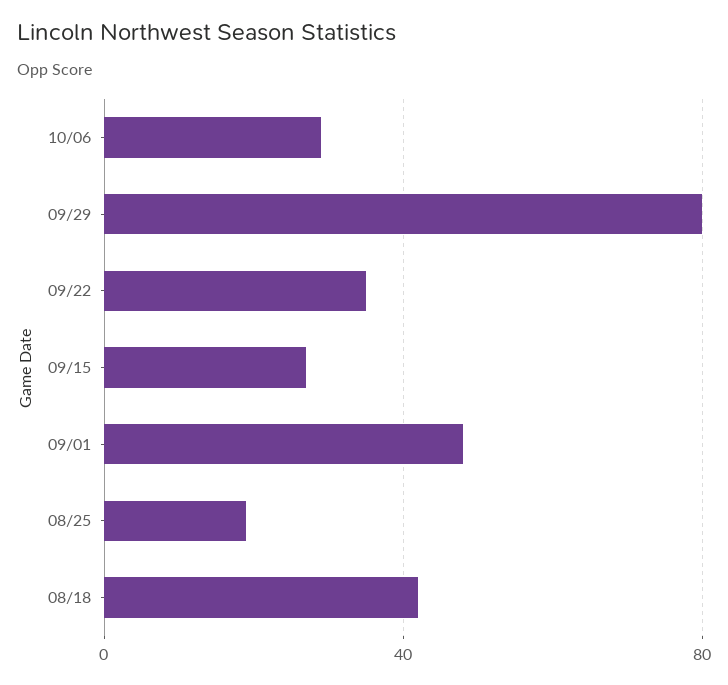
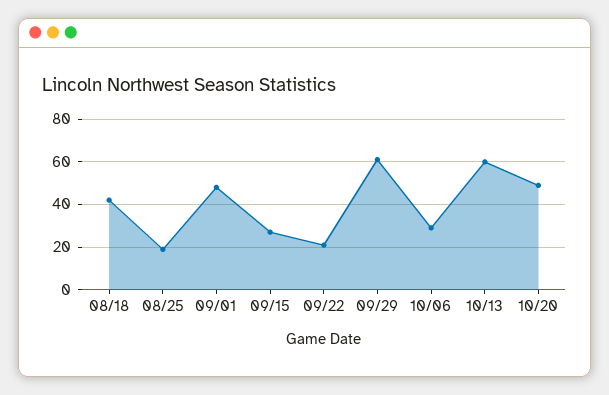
09/29: 80 -> 60
09/22: 35 -> 20
10/13: none -> 60
10/20: none -> 50

